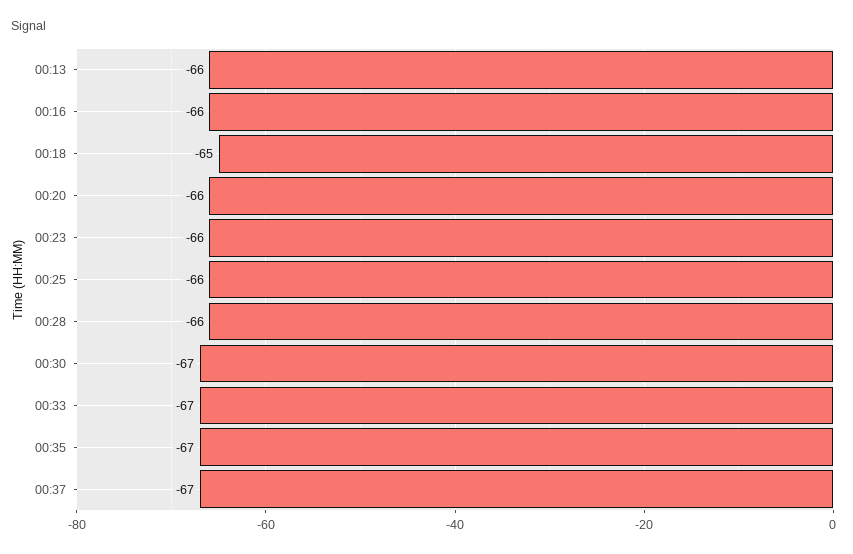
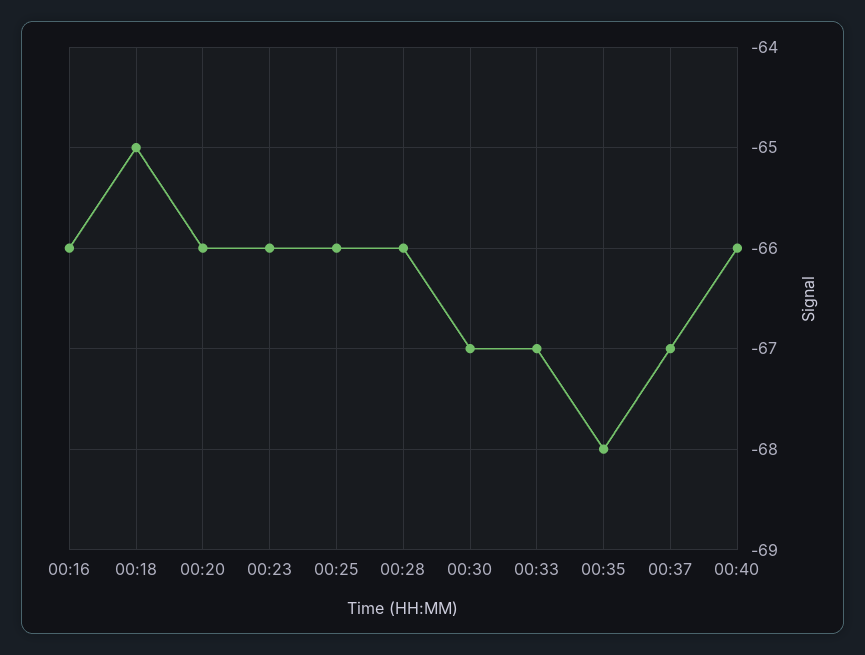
00:13: -66 -> none
00:35: -67 -> -68
00:40: none -> -66

